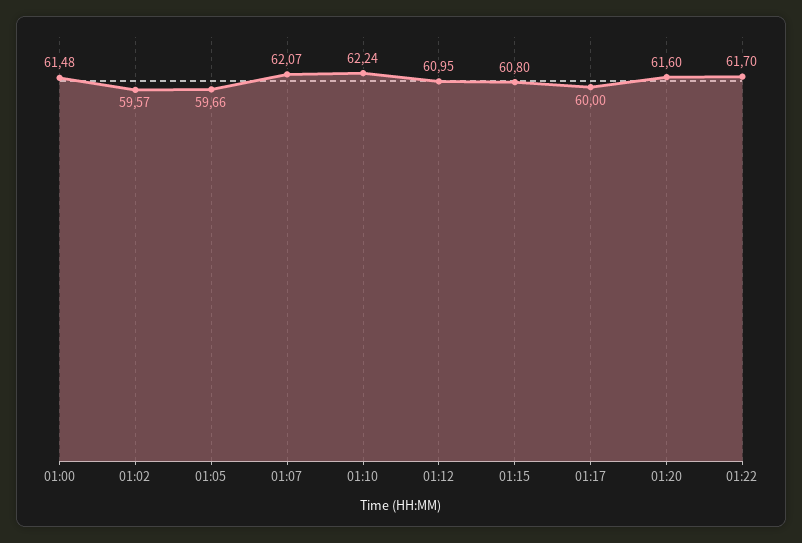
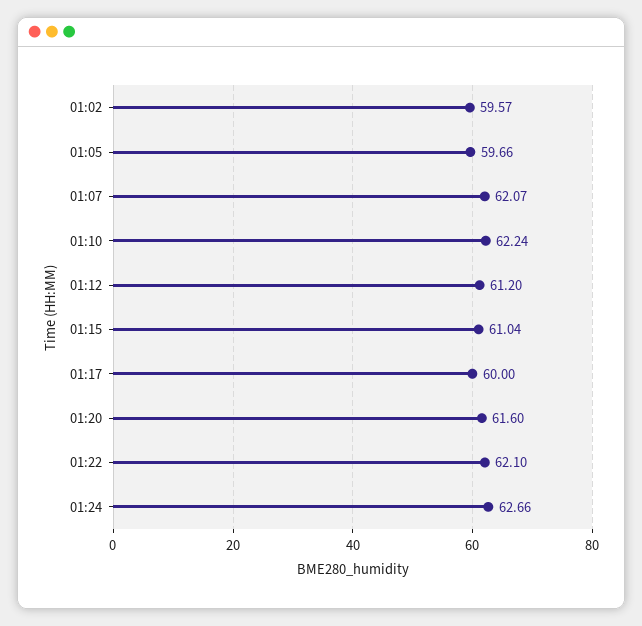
01:00: 61.48 -> none
01:12: 60.95 -> 61.2
01:15: 60.8 -> 61.04
01:22: 61.7 -> 62.1
01:24: none -> 62.66

